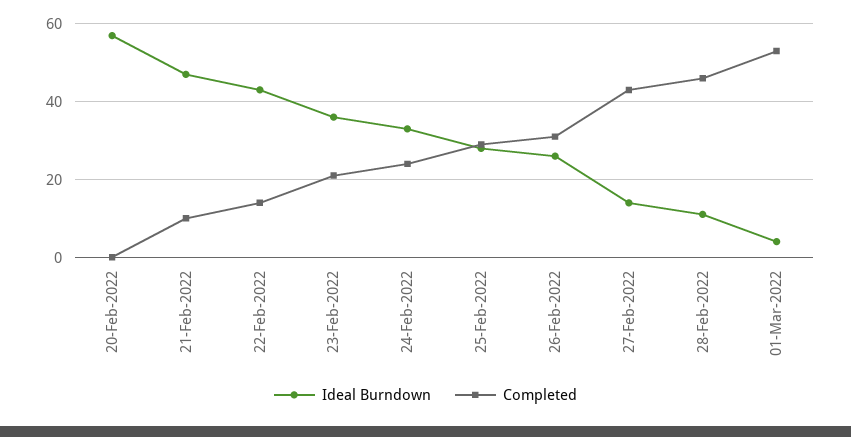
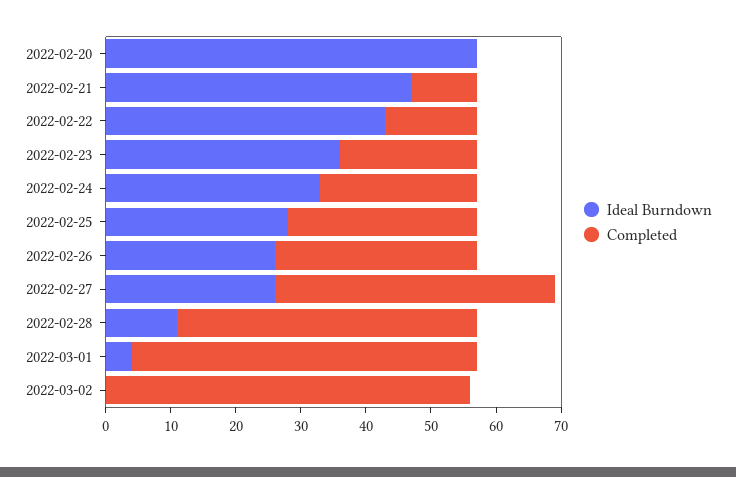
Ideal Burndown, 27-Feb-2022: 15 -> 25
Ideal Burndown, 2022-03-02: none -> 0
Completed, 2022-03-02: none -> 55

